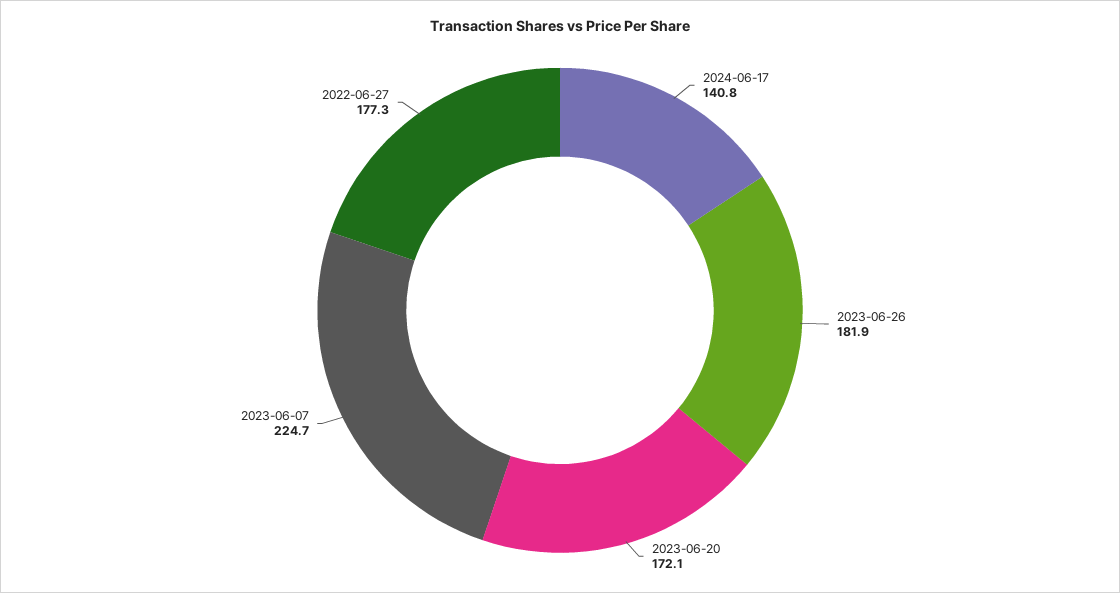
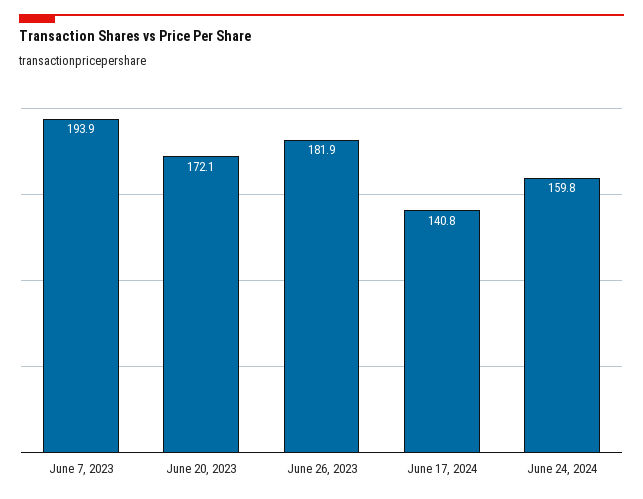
2023-06-07: 224.7 -> 193.9
2022-06-27: 177.3 -> none
June 24, 2024: none -> 159.8

